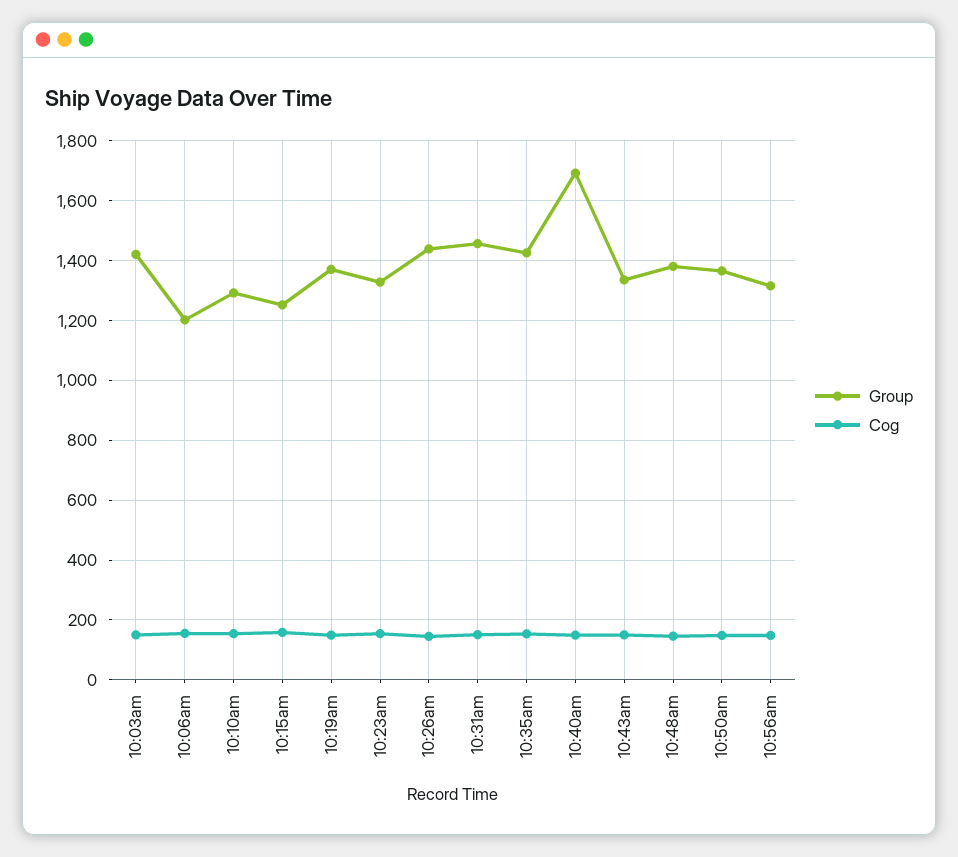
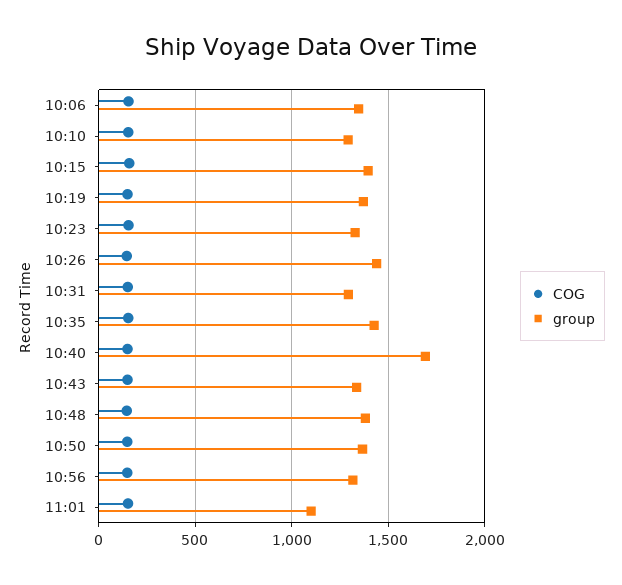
Group, 10:03am: 1425 -> none
Cog, 10:03am: 150 -> none
Group, 10:06am: 1200 -> 1350
Group, 10:15am: 1250 -> 1400
Group, 10:31am: 1450 -> 1300
Cog, 11:01: none -> 150
Group, 11:01: none -> 1100

